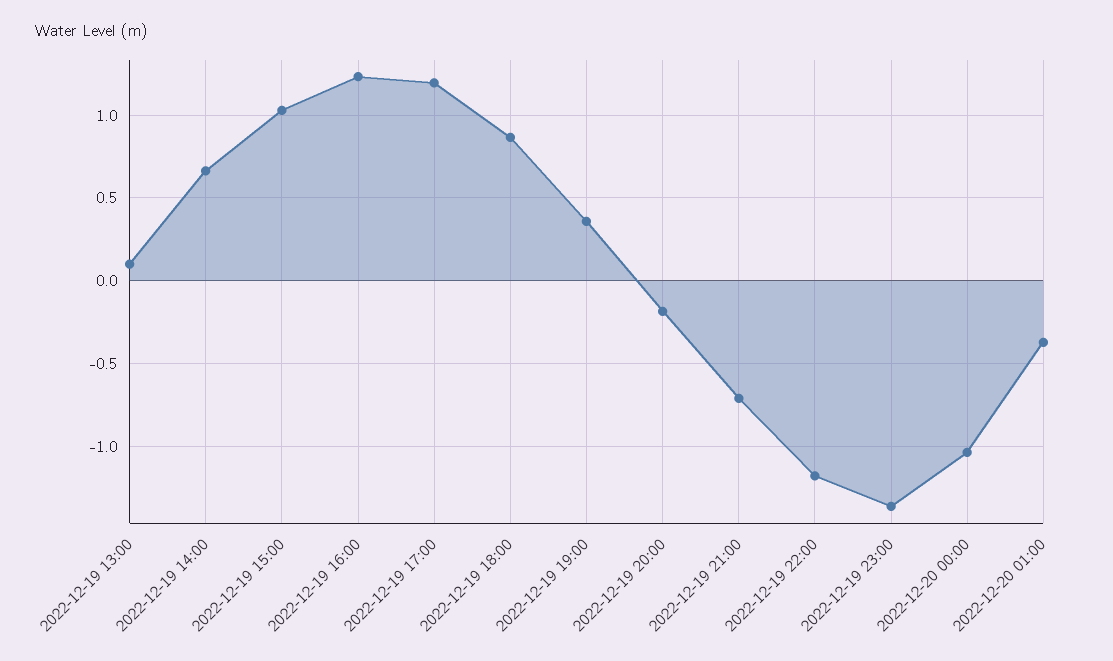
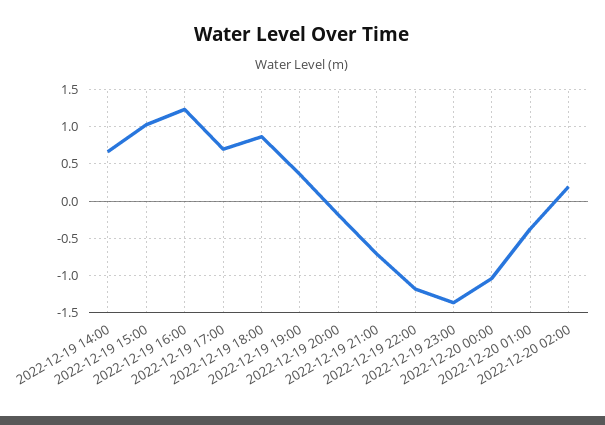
2022-12-19 13:00: 0.1 -> none
2022-12-19 17:00: 1.2 -> 0.7
2022-12-20 02:00: none -> 0.2

